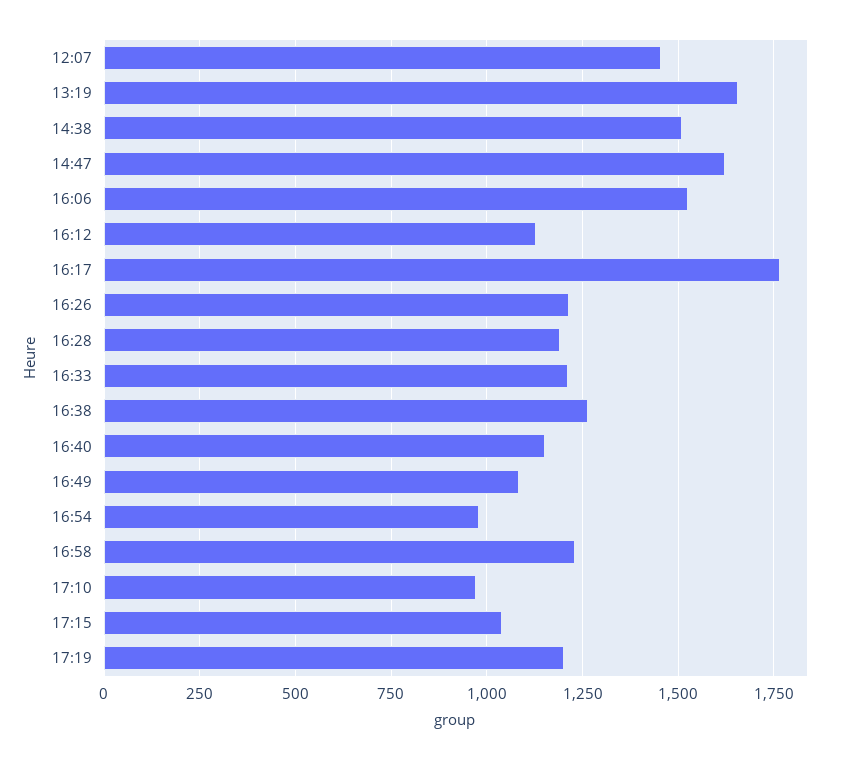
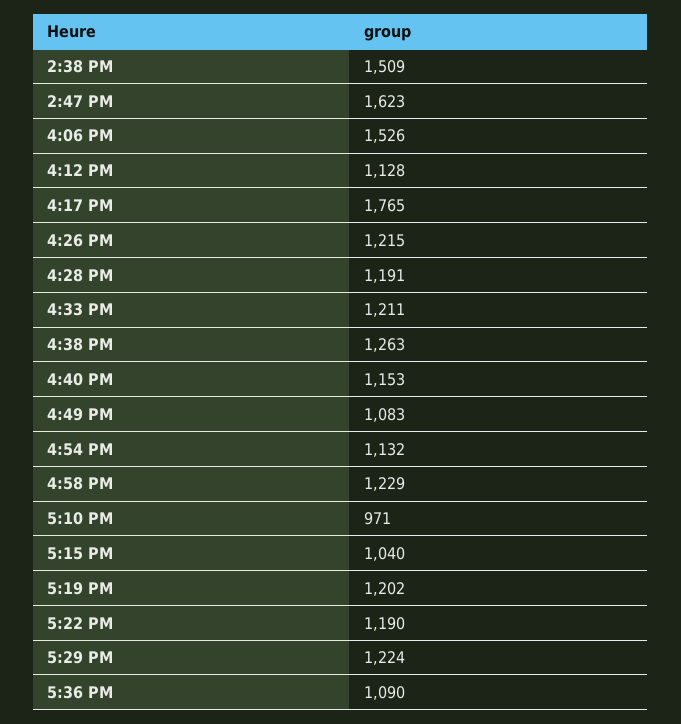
12:07: 1450 -> none
13:19: 1650 -> none
16:54: 975 -> 1132
5:22 PM: none -> 1190
5:29 PM: none -> 1224
5:36 PM: none -> 1090

